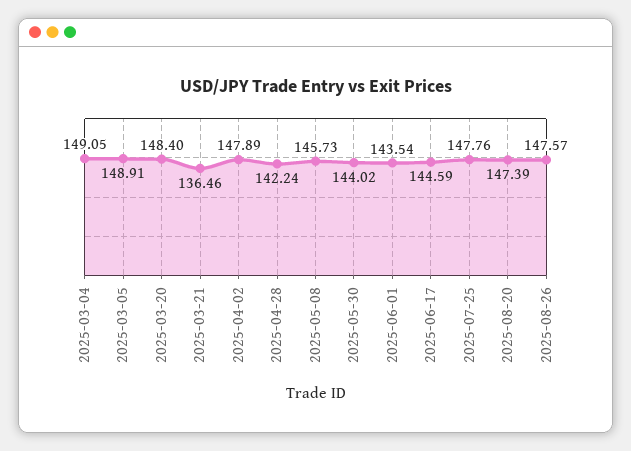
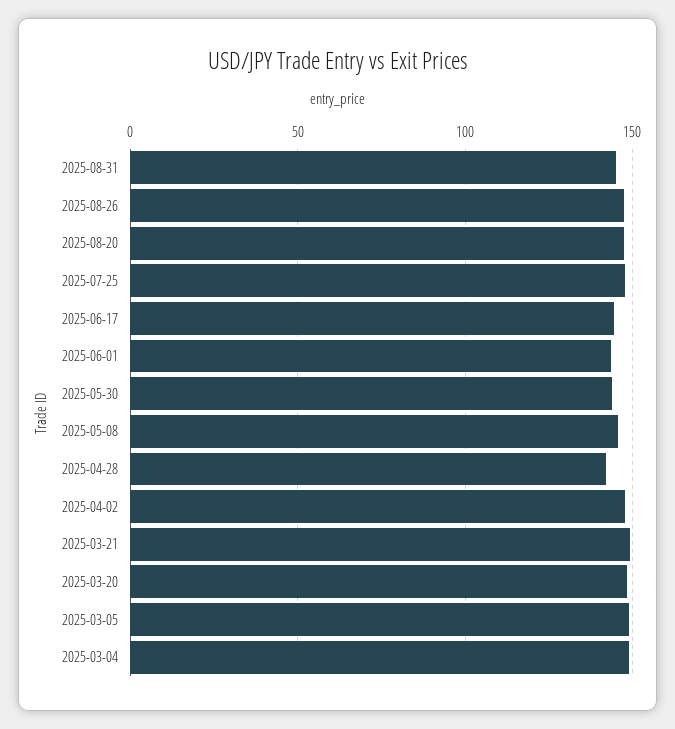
2025-03-21: 136.46 -> 150
2025-08-31: none -> 145

